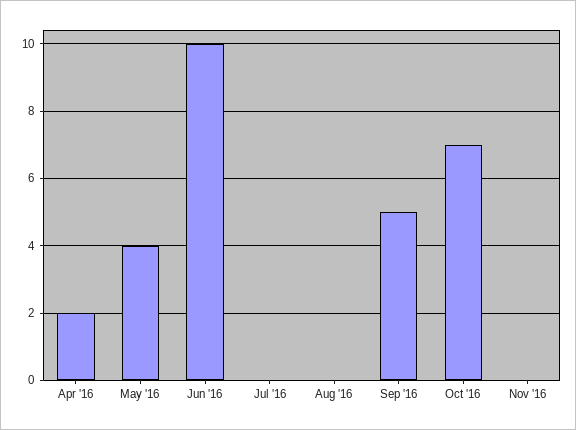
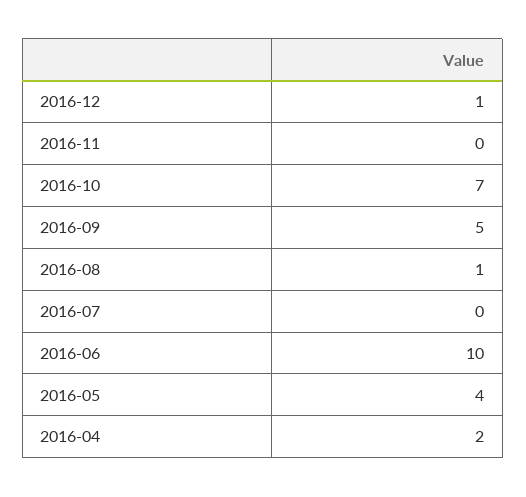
Aug '16: 0 -> 1
2016-12: none -> 1

